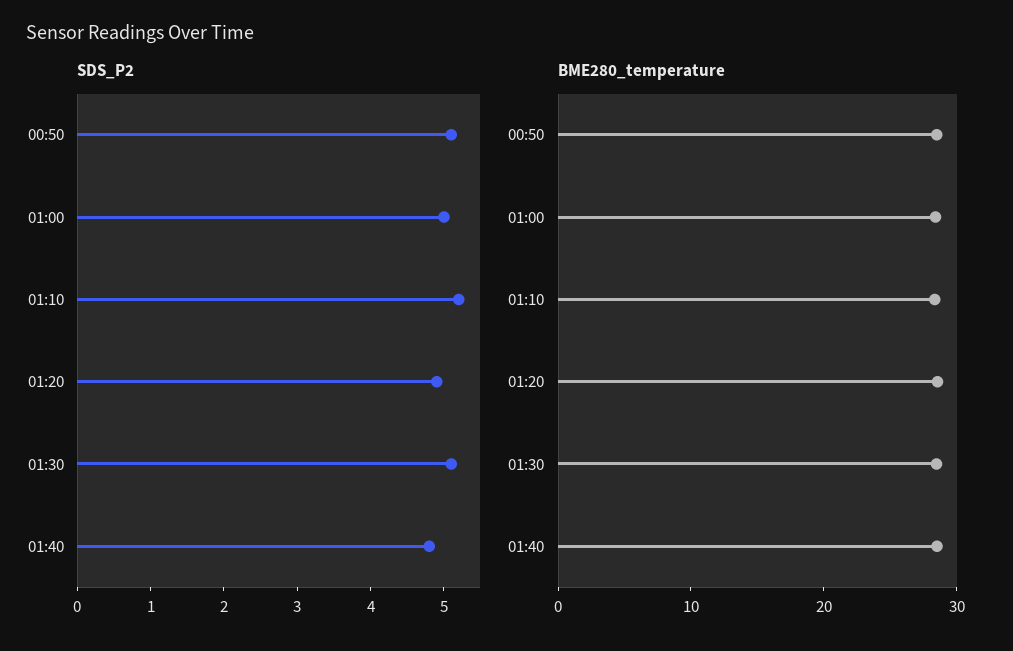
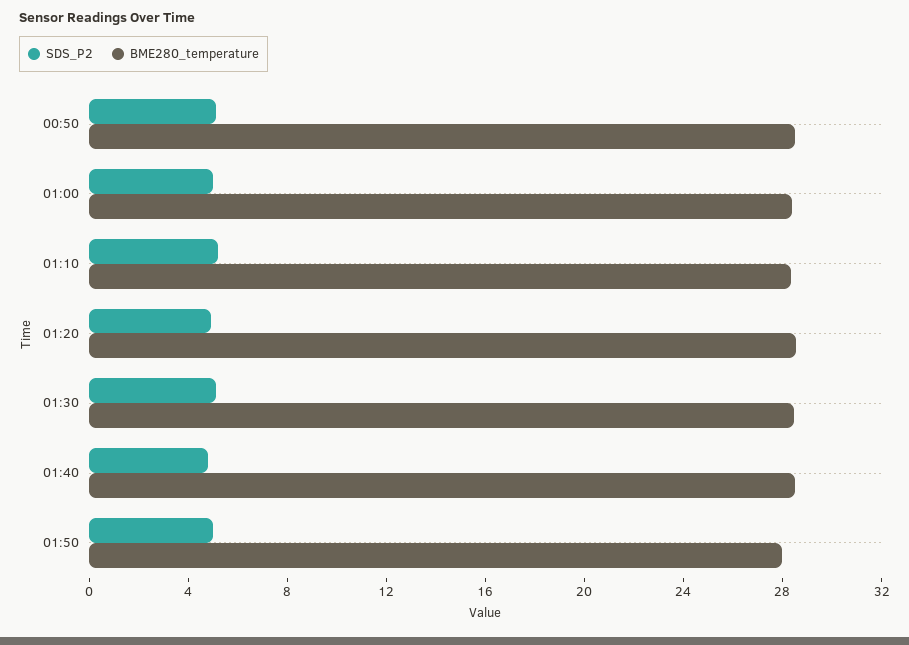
SDS_P2, 01:50: none -> 5
BME280_temperature, 01:50: none -> 28

